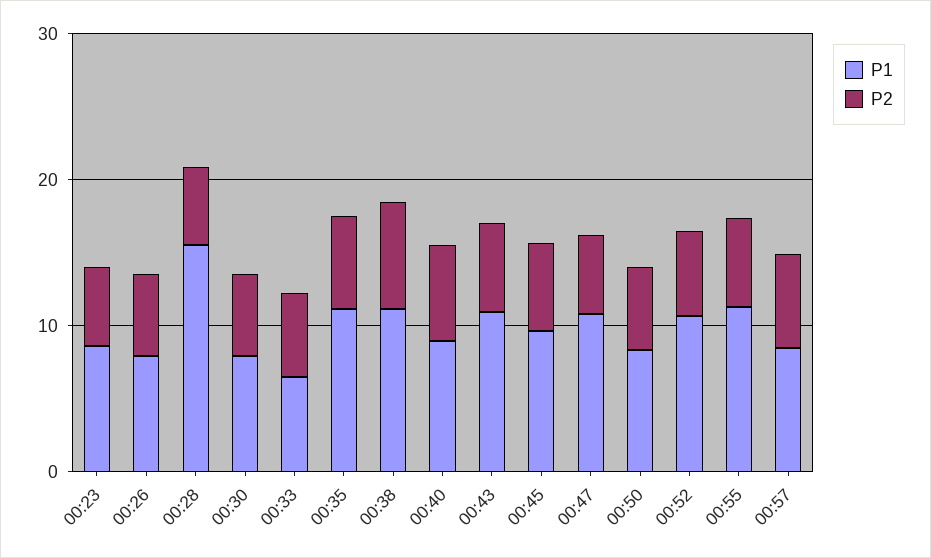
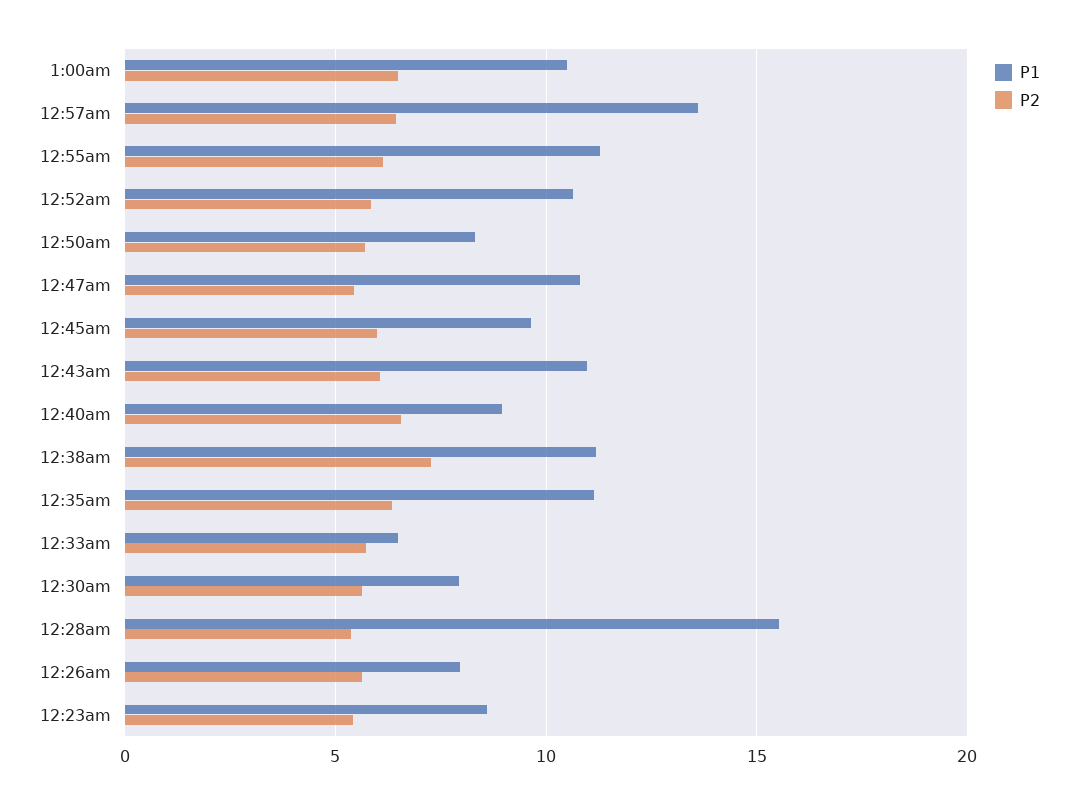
P1, 00:57: 8 -> 13.5
P1, 1:00am: none -> 10.5
P2, 1:00am: none -> 6.5

